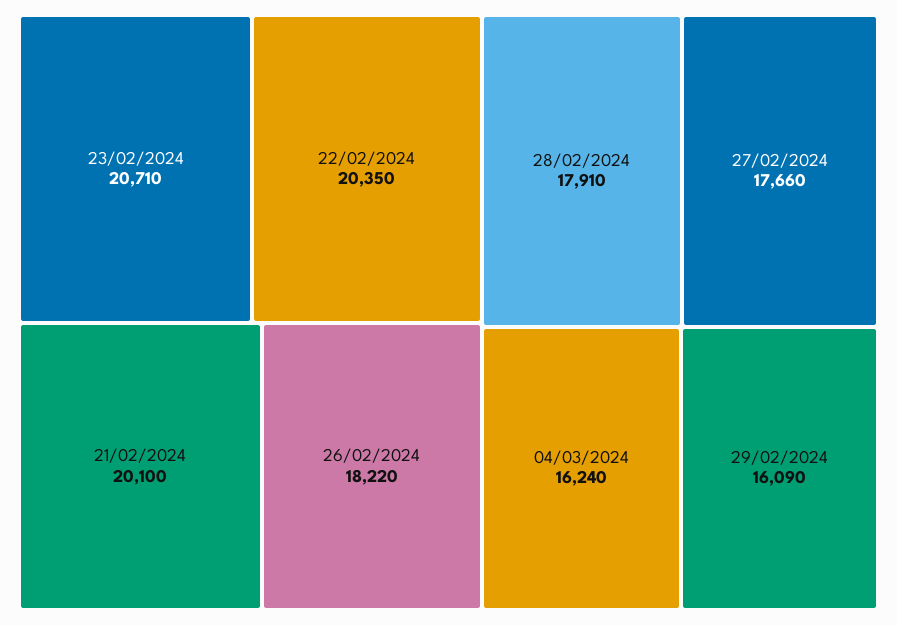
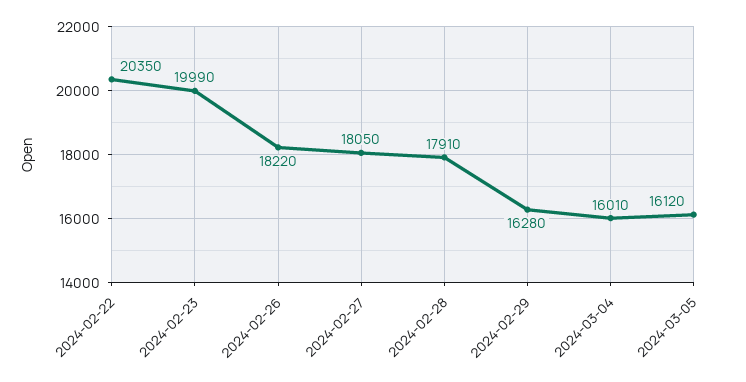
23/02/2024: 20710 -> 19990
21/02/2024: 20100 -> none
27/02/2024: 17660 -> 18050
04/03/2024: 16240 -> 16010
29/02/2024: 16090 -> 16280
2024-03-05: none -> 16120

